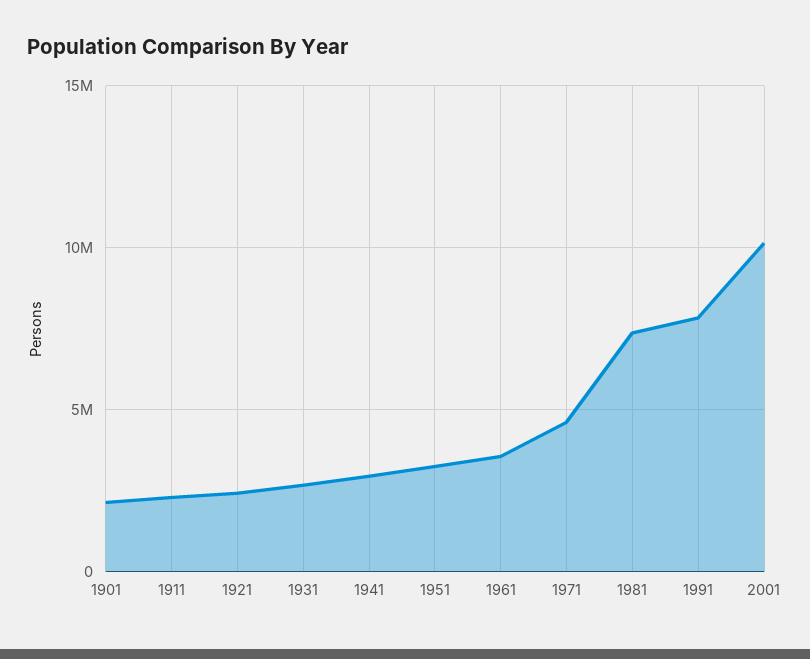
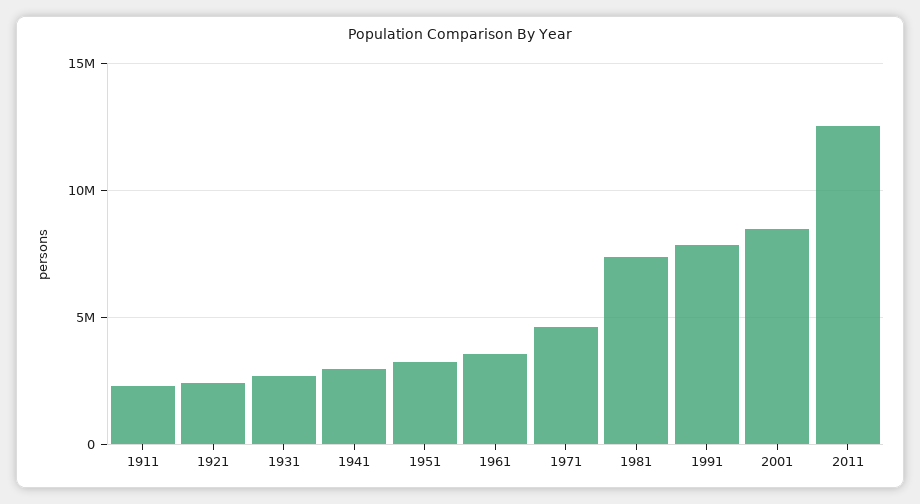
1901: 2000000 -> none
2001: 10000000 -> 8500000
2011: none -> 12500000

